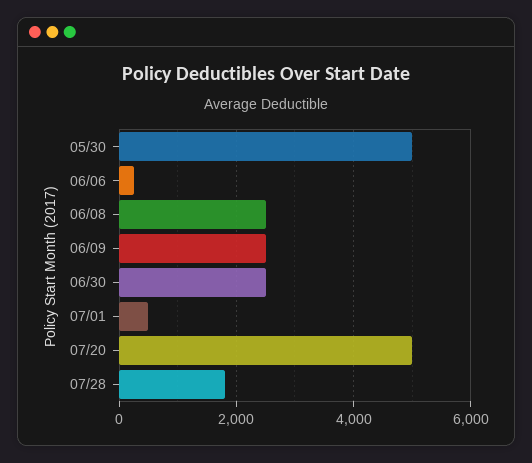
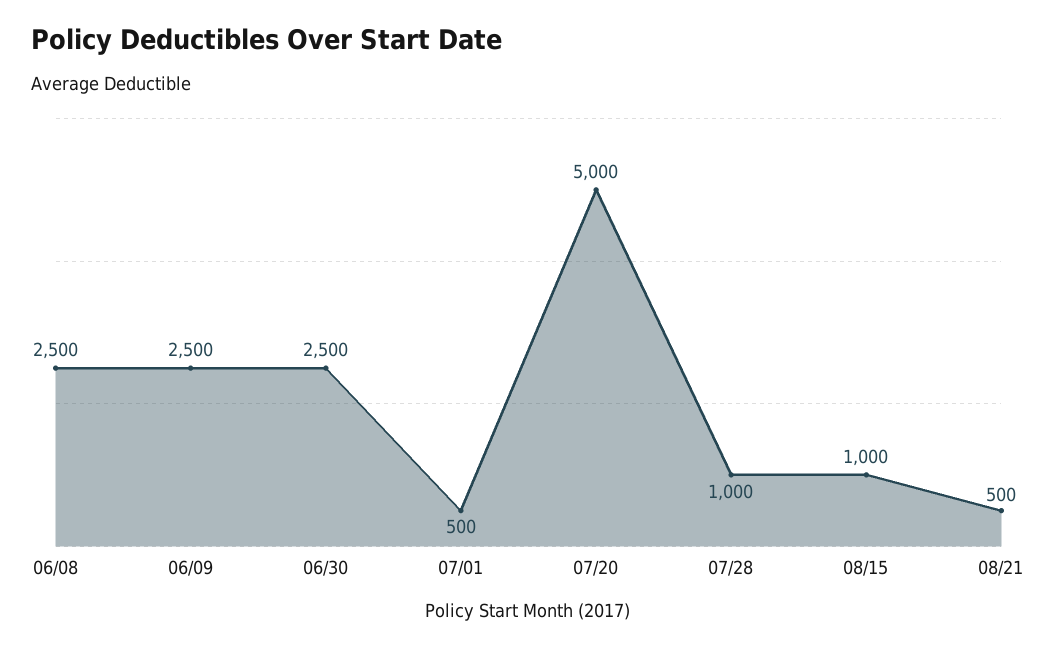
05/30: 5000 -> none
06/06: 200 -> none
07/28: 1800 -> 1000
08/15: none -> 1000
08/21: none -> 500

